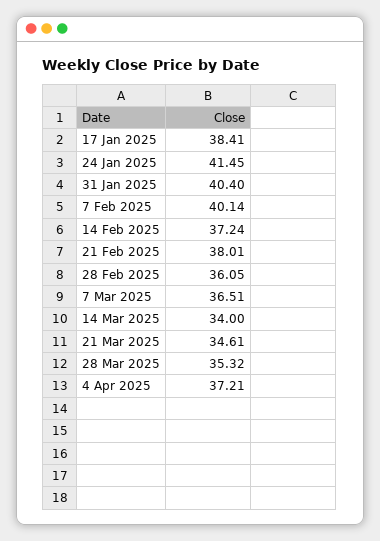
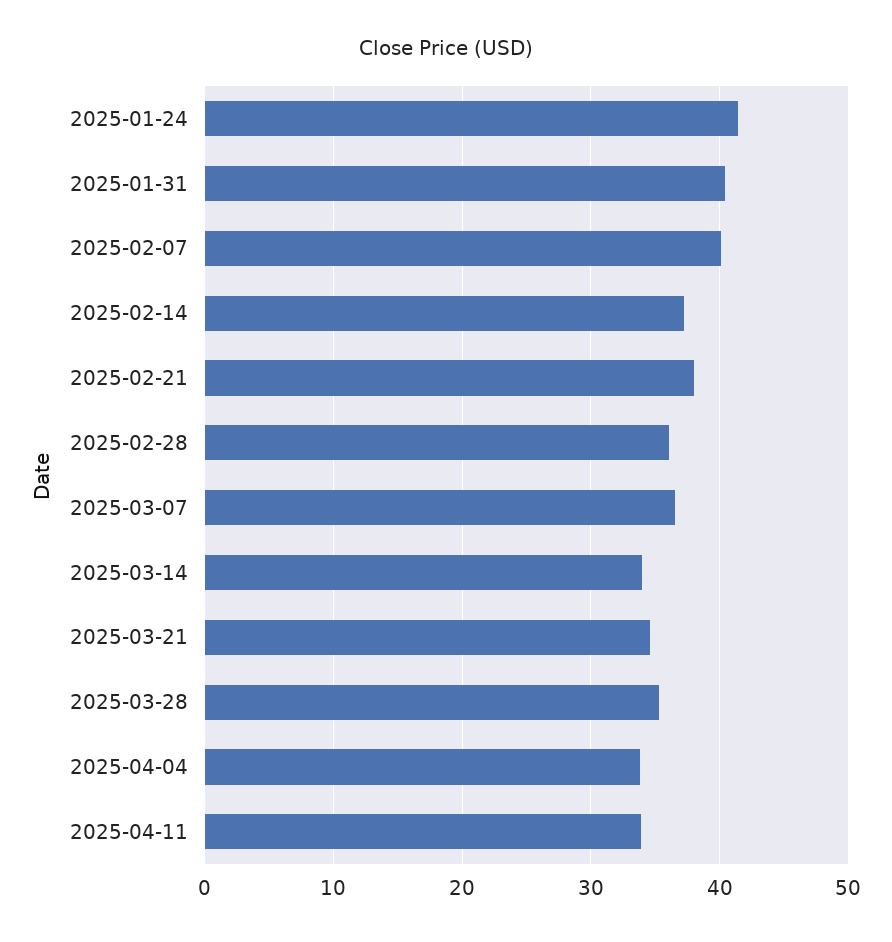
17 Jan 2025: 38.41 -> none
4 Apr 2025: 37.21 -> 34
2025-04-11: none -> 34

